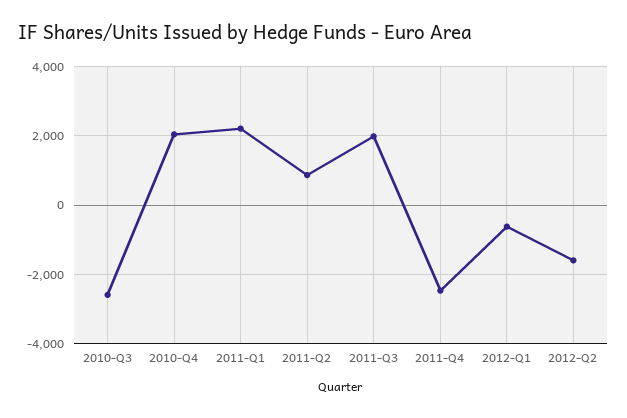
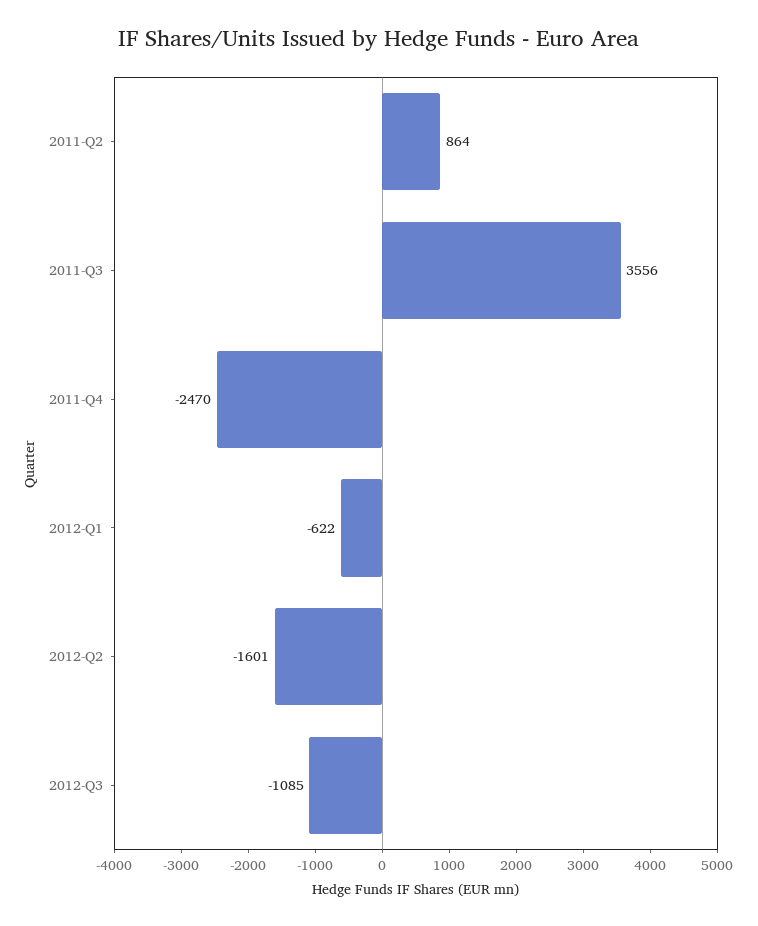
2010-Q3: -2600 -> none
2010-Q4: 2000 -> none
2011-Q1: 2200 -> none
2011-Q3: 2000 -> 3556
2012-Q3: none -> -1085

